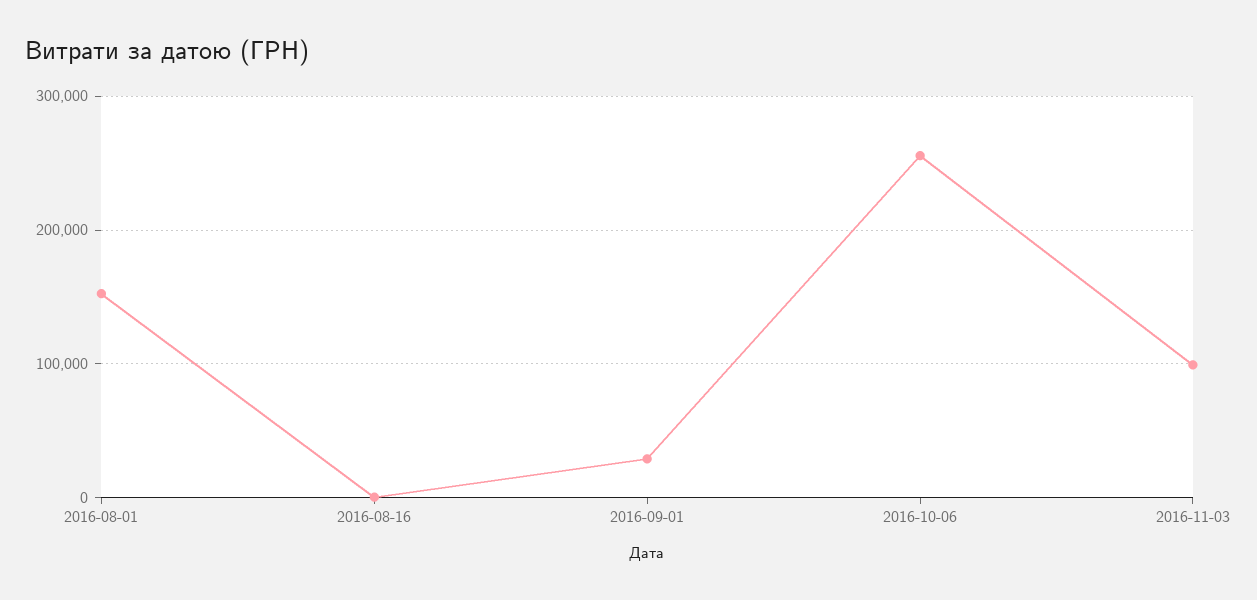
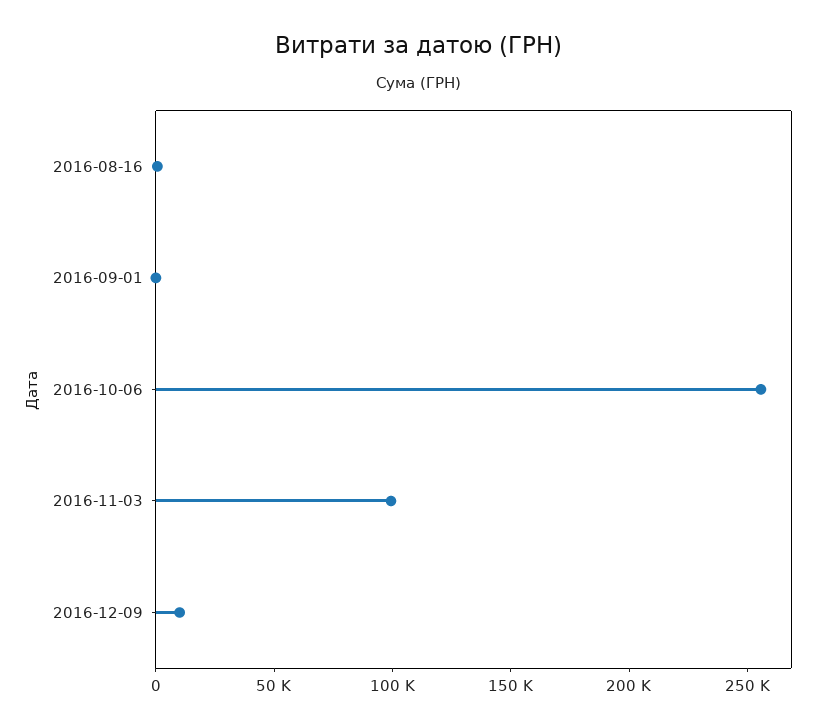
2016-08-01: 150000 -> none
2016-09-01: 30000 -> 0
2016-12-09: none -> 10000

